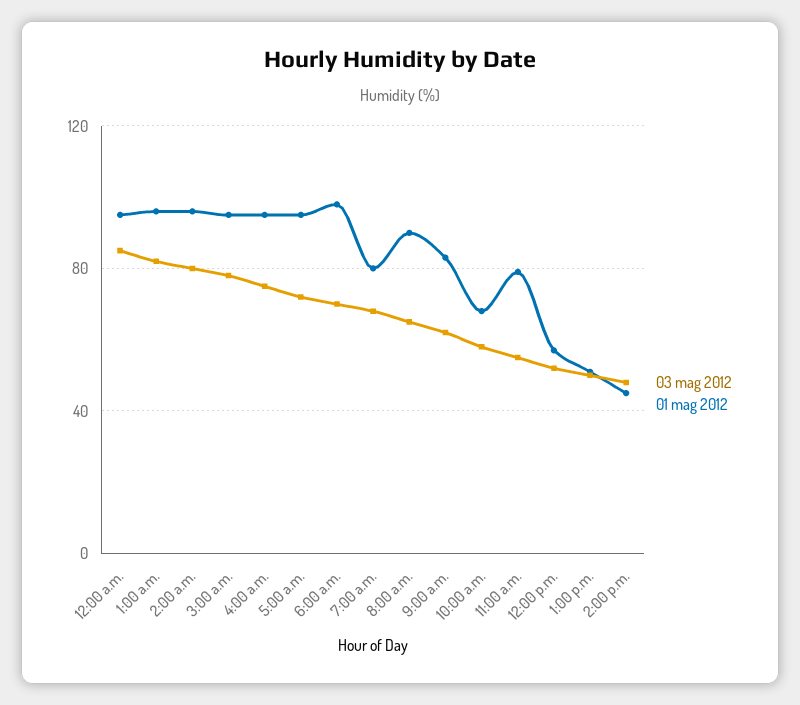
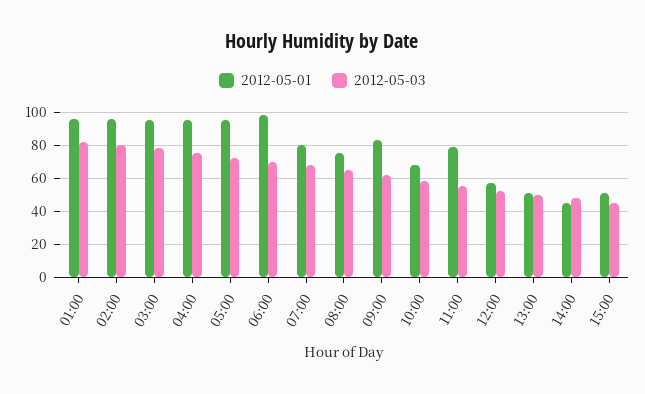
03 mag 2012, 12:00 a.m.: 85 -> none
01 mag 2012, 12:00 a.m.: 95 -> none
01 mag 2012, 8:00 a.m.: 90 -> 75
01 mag 2012, 15:00: none -> 50
03 mag 2012, 15:00: none -> 45

